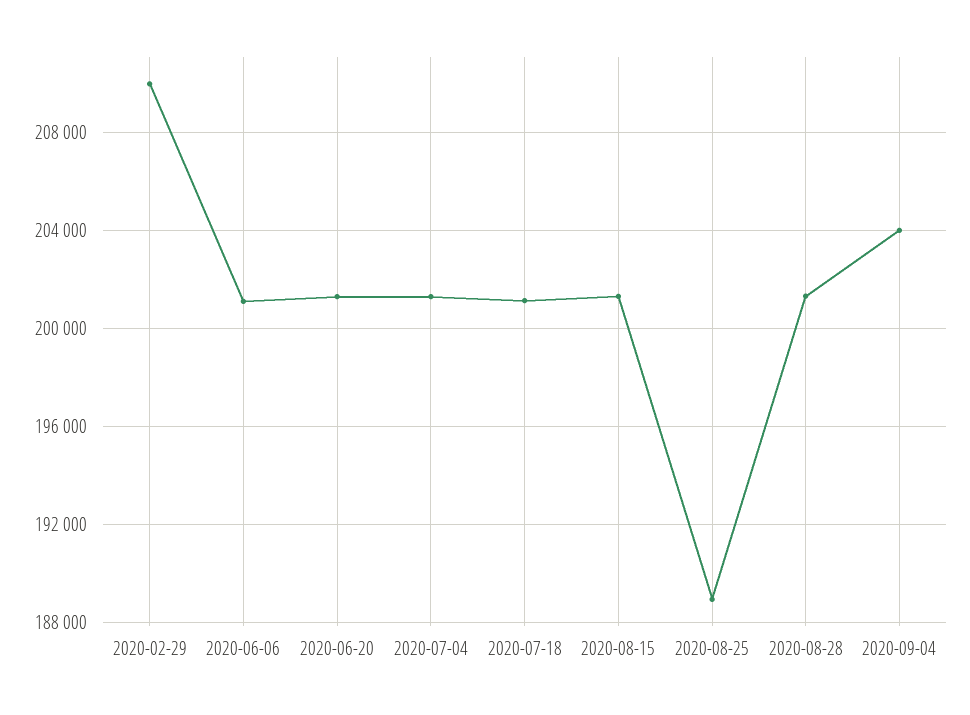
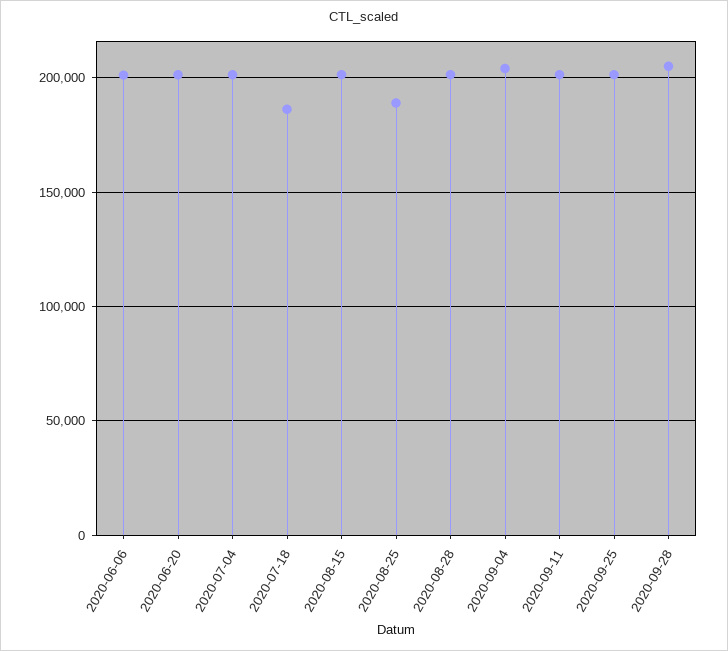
2020-02-29: 210000 -> none
2020-07-18: 201000 -> 185000
2020-09-11: none -> 200000
2020-09-25: none -> 200000
2020-09-28: none -> 205000

